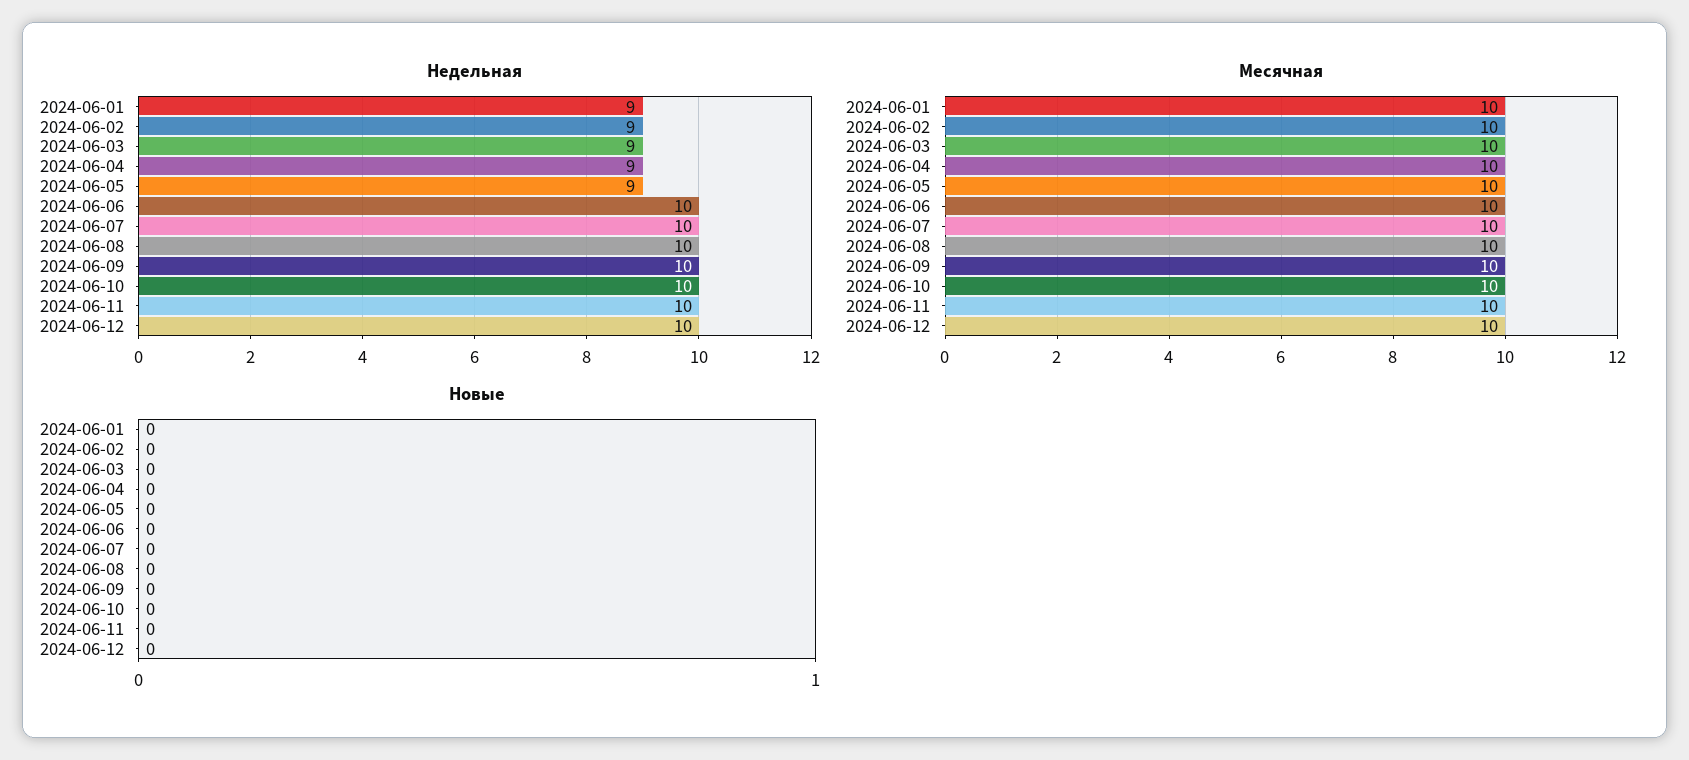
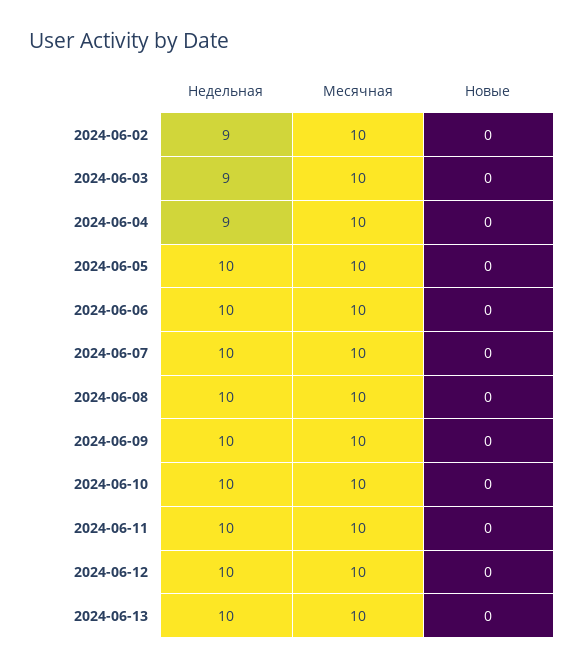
Недельная, 2024-06-01: 9 -> none
Недельная, 2024-06-05: 9 -> 10
Месячная, 2024-06-01: 10 -> none
Новые, 2024-06-01: 0 -> none
Недельная, 2024-06-13: none -> 10
Месячная, 2024-06-13: none -> 10
Новые, 2024-06-13: none -> 0

